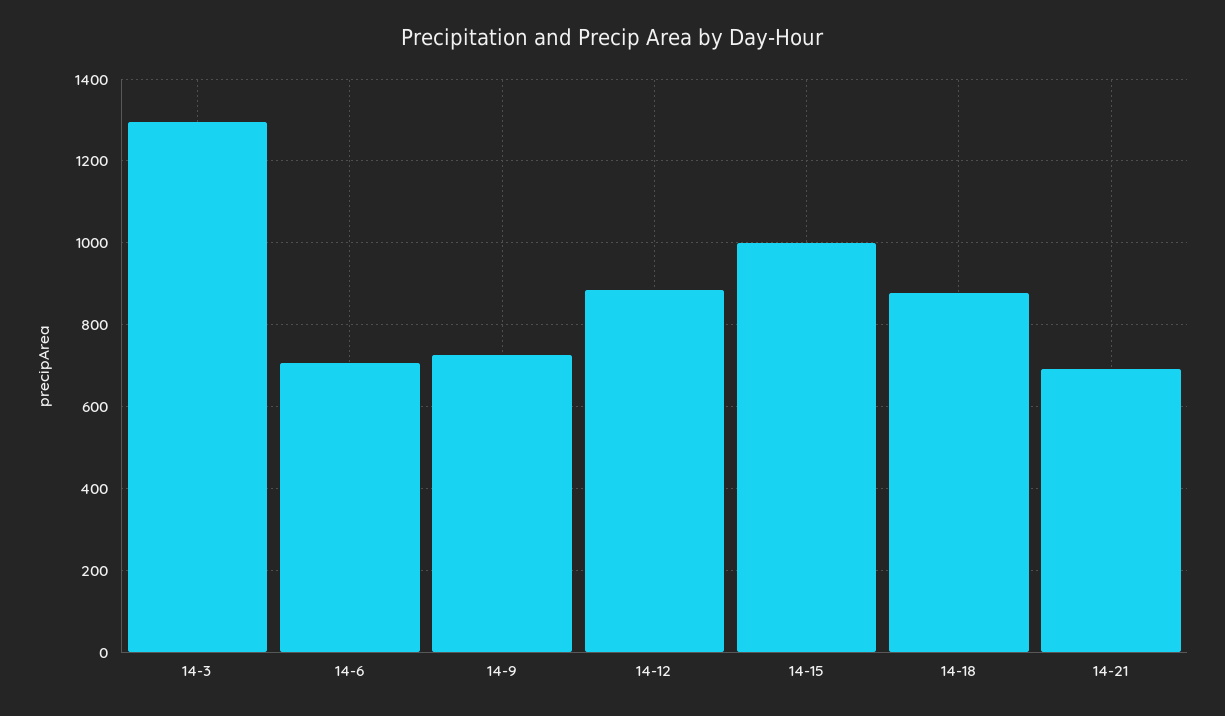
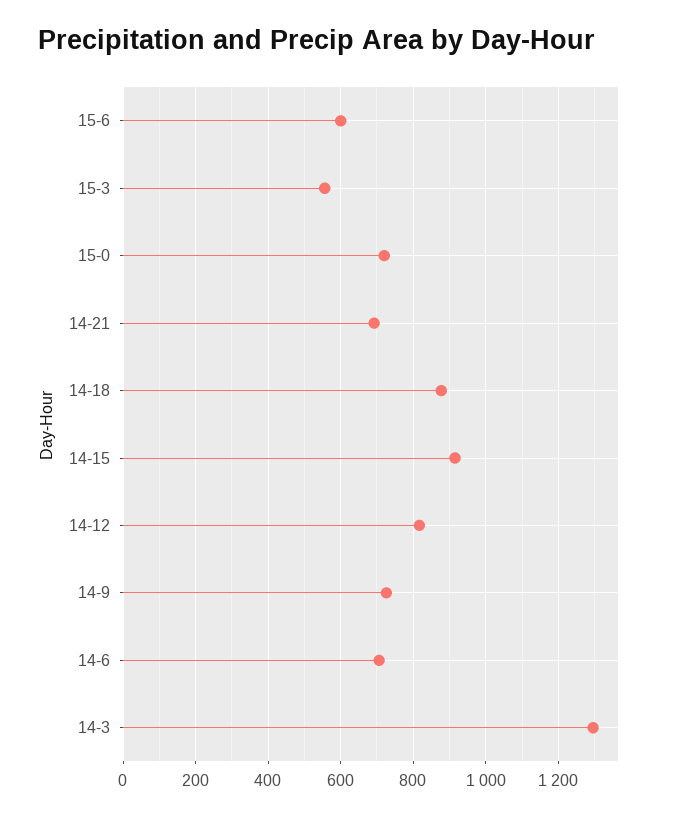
14-12: 880 -> 820
14-15: 1000 -> 920
15-6: none -> 600
15-3: none -> 560
15-0: none -> 720

